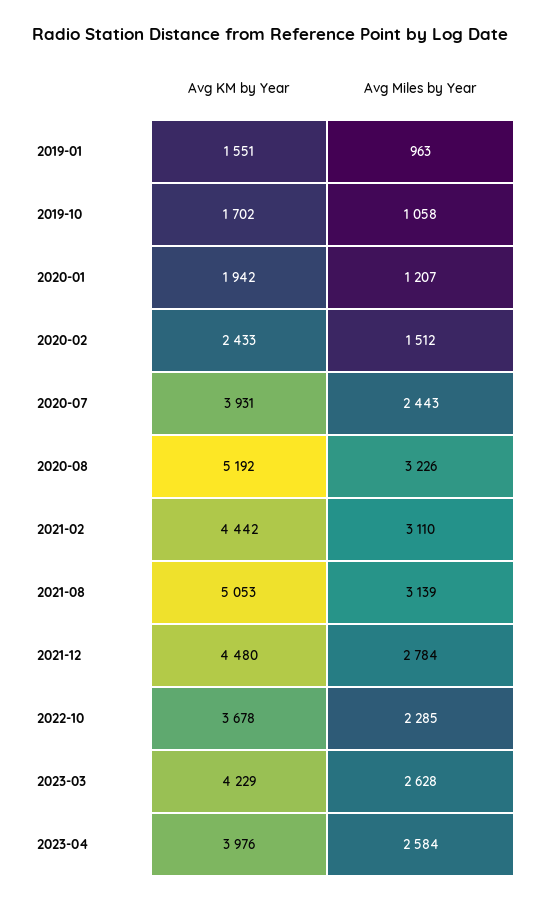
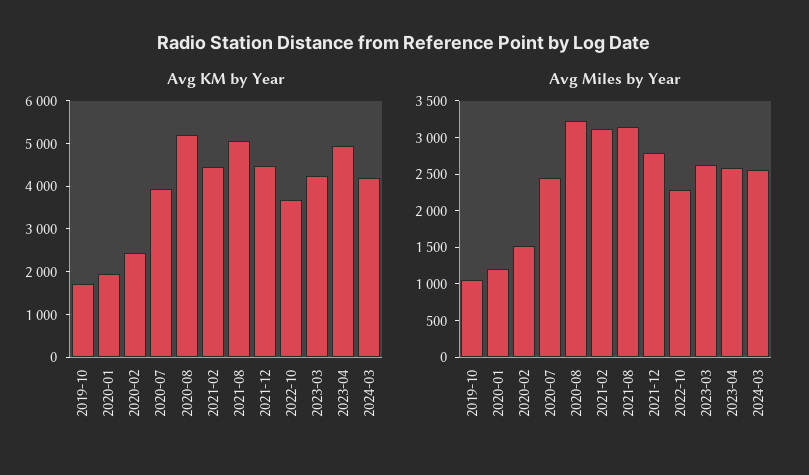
Avg KM by Year, 2019-01: 1551 -> none
Avg Miles by Year, 2019-01: 963 -> none
Avg KM by Year, 2023-04: 3976 -> 5000
Avg KM by Year, 2024-03: none -> 4200
Avg Miles by Year, 2024-03: none -> 2500

